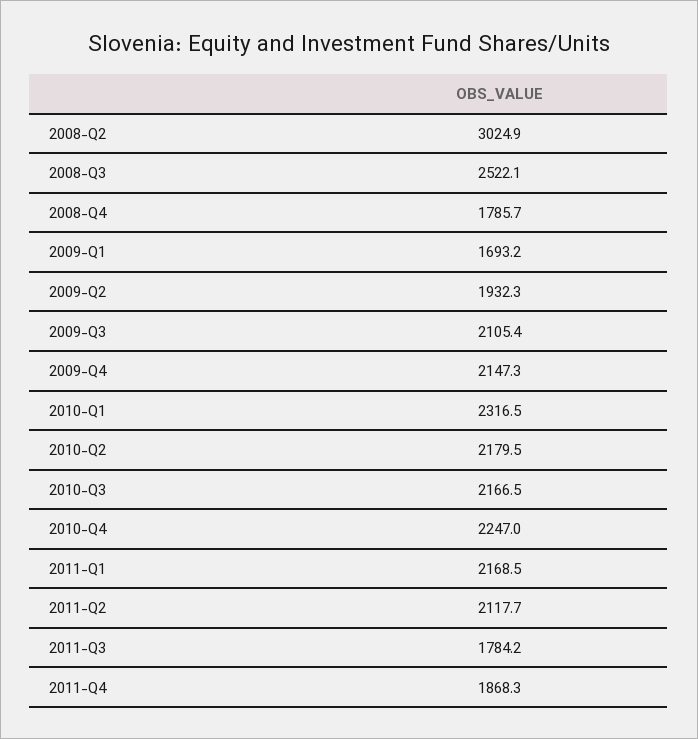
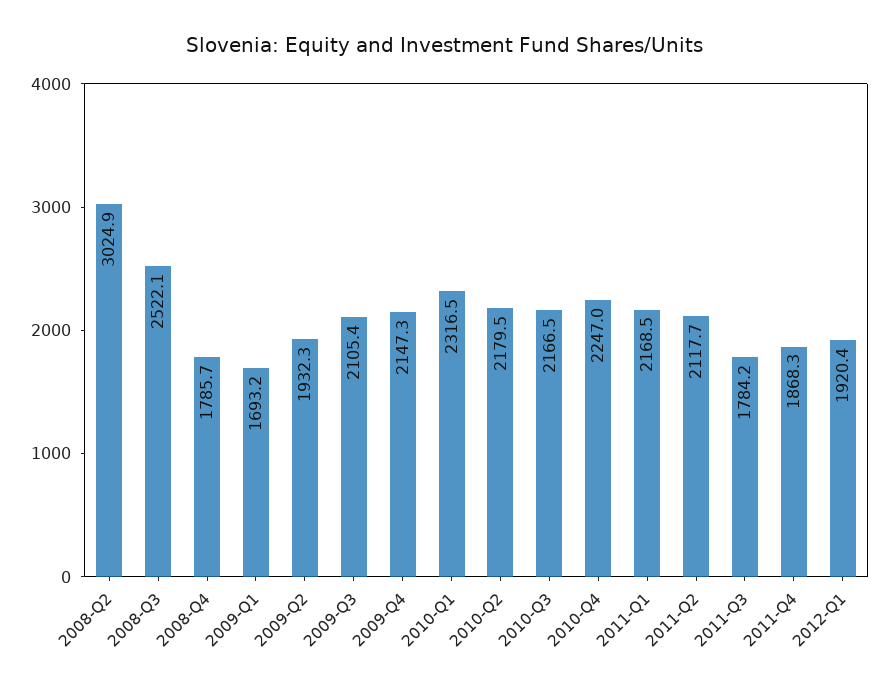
2012-Q1: none -> 1920.4

